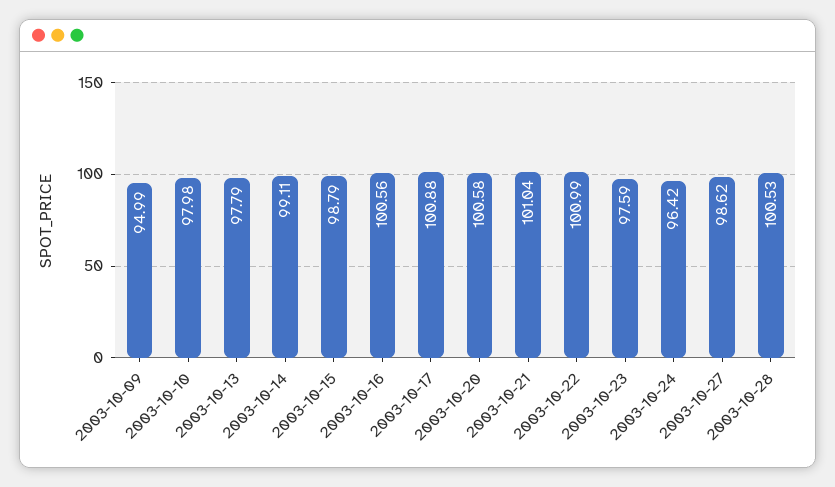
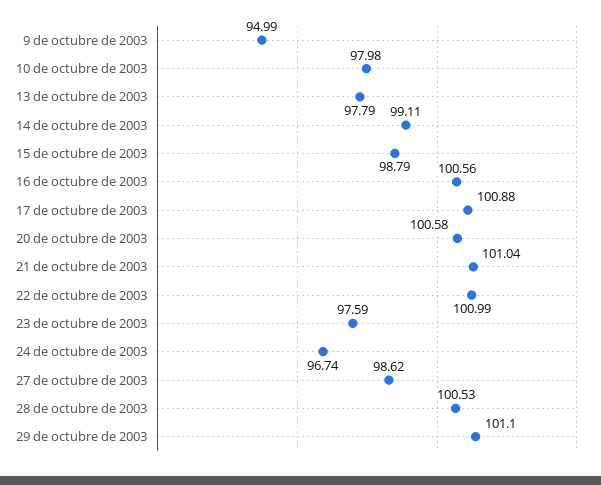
2003-10-24: 96.42 -> 96.74
29 de octubre de 2003: none -> 101.1

